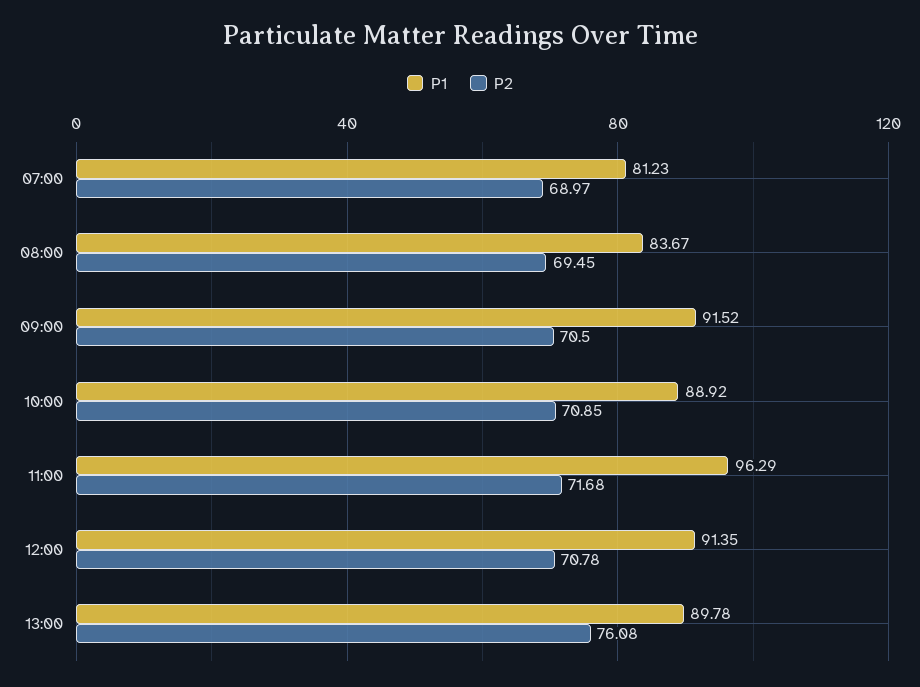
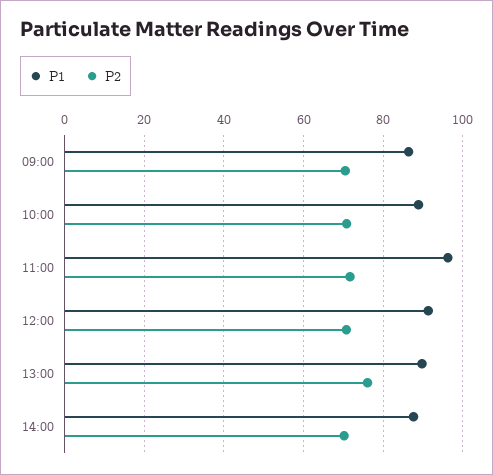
P1, 07:00: 81.23 -> none
P2, 07:00: 68.97 -> none
P1, 08:00: 83.67 -> none
P2, 08:00: 69.45 -> none
P1, 09:00: 91.52 -> 86
P1, 14:00: none -> 88
P2, 14:00: none -> 70

